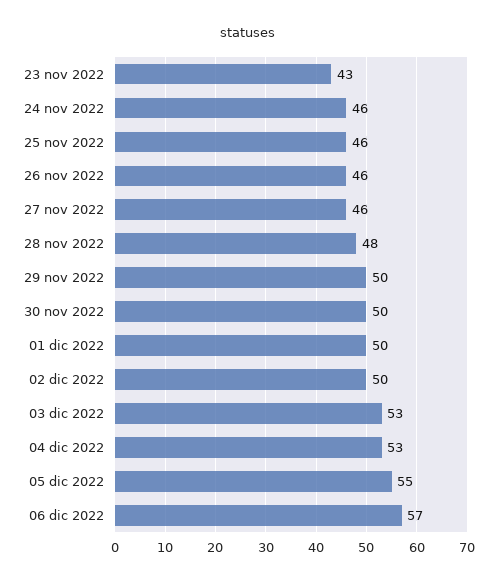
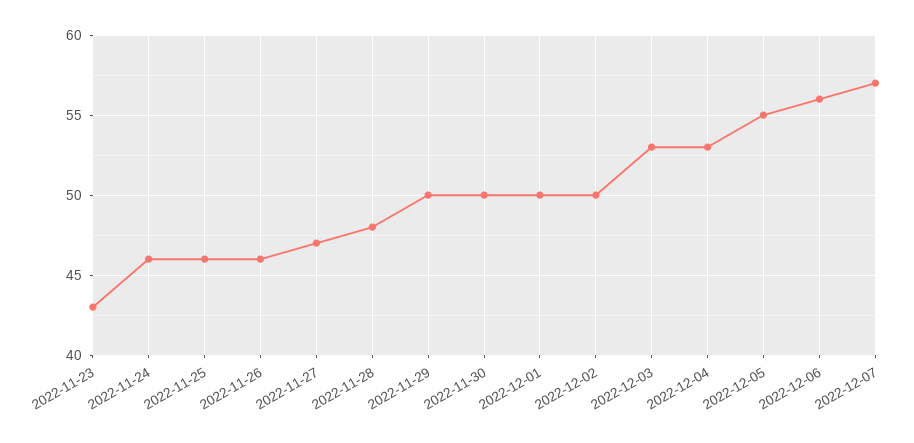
27 nov 2022: 46 -> 47
06 dic 2022: 57 -> 56
2022-12-07: none -> 57

